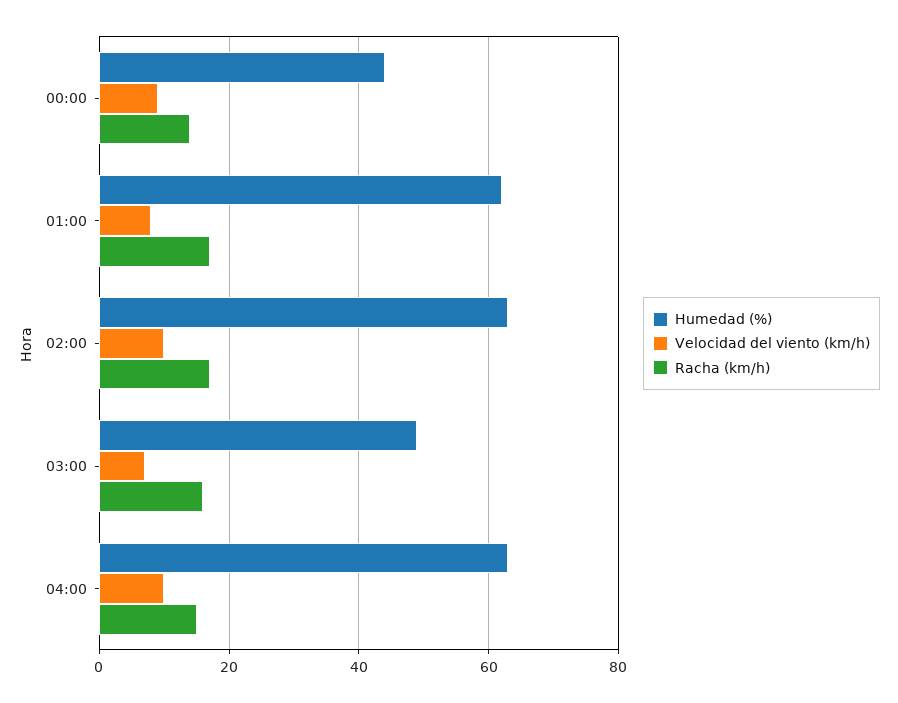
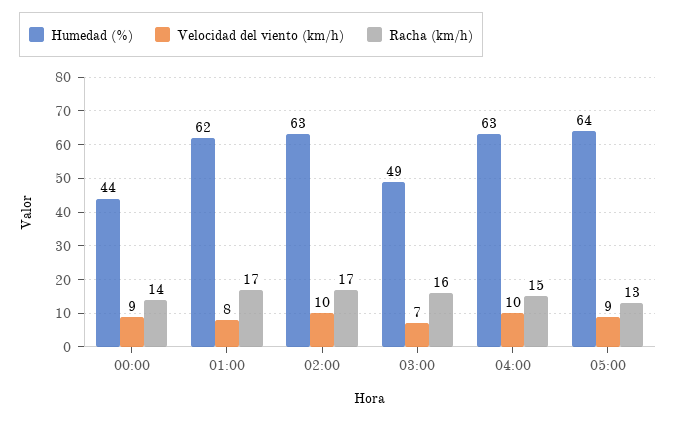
Humedad (%), 05:00: none -> 64
Velocidad del viento (km/h), 05:00: none -> 9
Racha (km/h), 05:00: none -> 13

